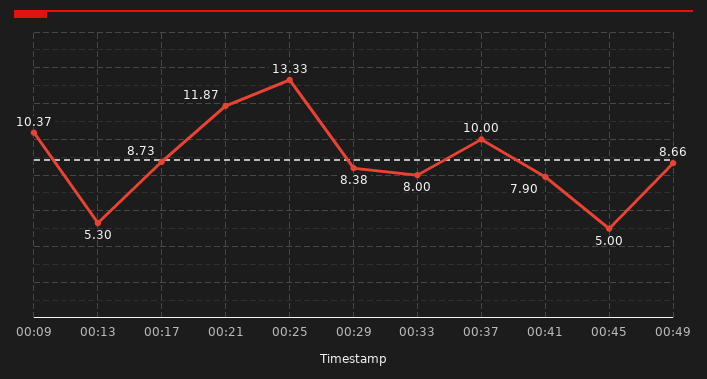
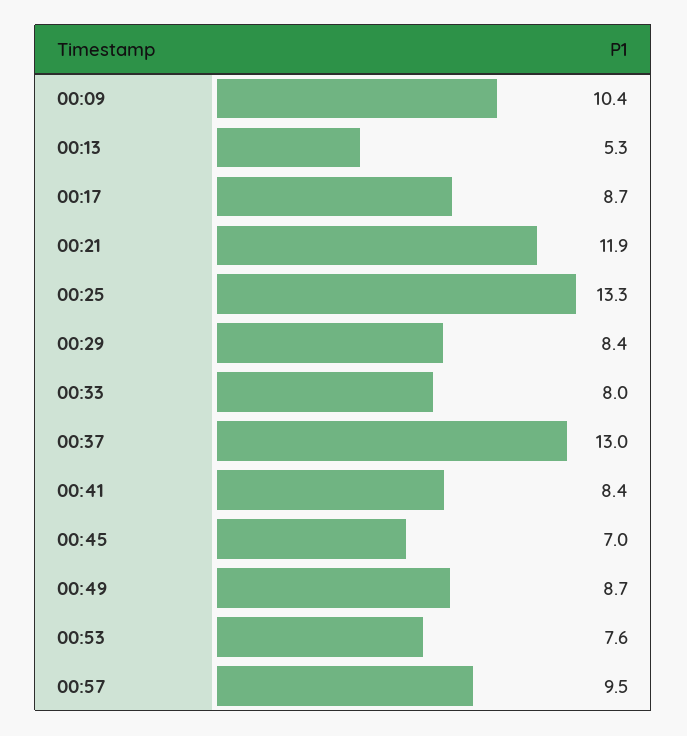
00:37: 10 -> 13
00:41: 7.9 -> 8.4
00:45: 5 -> 7
00:53: none -> 7.6
00:57: none -> 9.5

